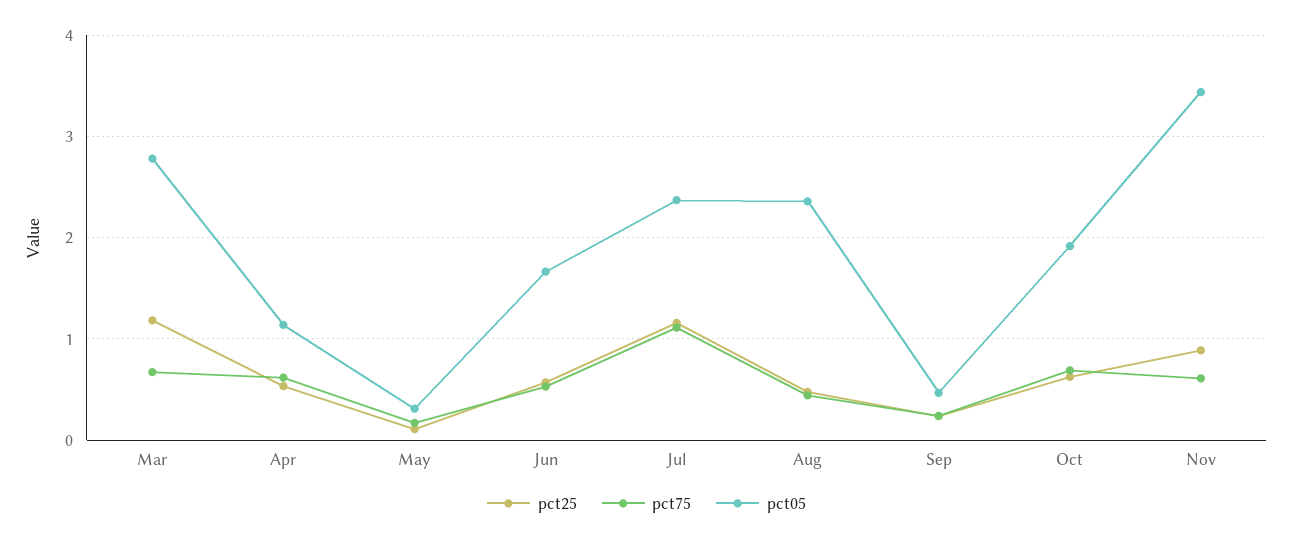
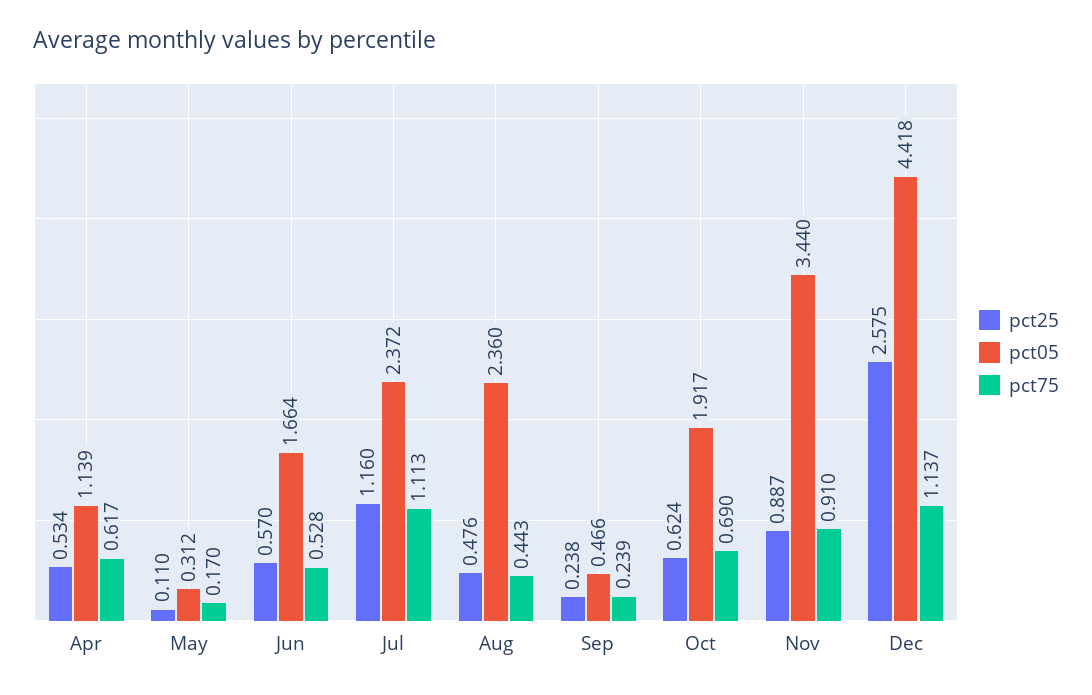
pct25, Mar: 1.2 -> none
pct75, Mar: 0.7 -> none
pct05, Mar: 2.8 -> none
pct75, Nov: 0.6 -> 0.91
pct25, Dec: none -> 2.575
pct05, Dec: none -> 4.418
pct75, Dec: none -> 1.137

